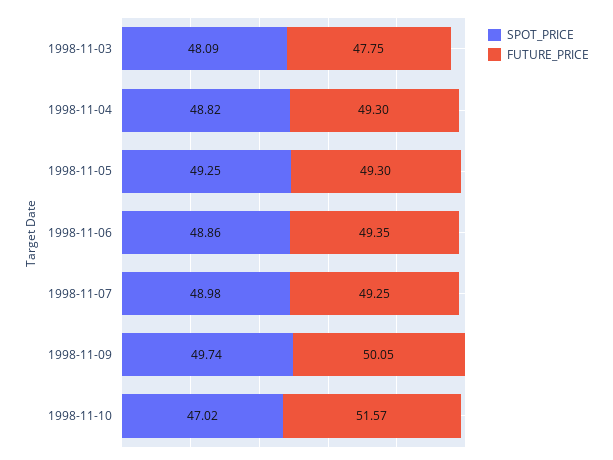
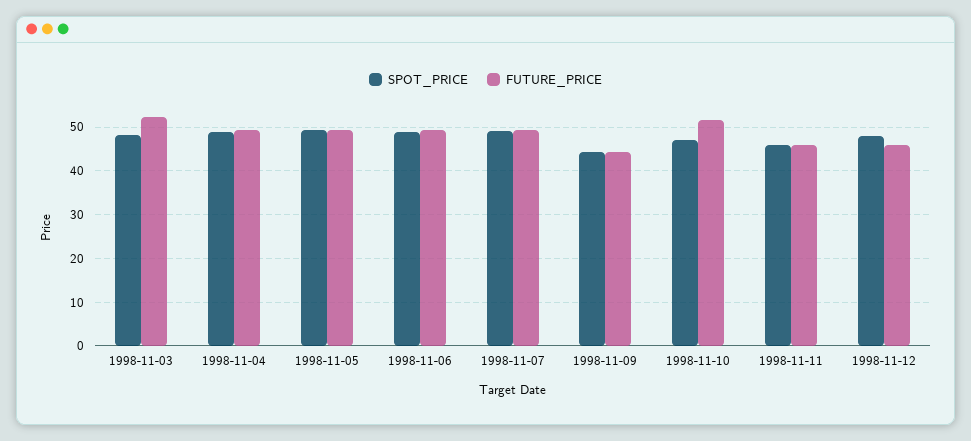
FUTURE_PRICE, 1998-11-03: 47.75 -> 52
SPOT_PRICE, 1998-11-09: 49.74 -> 44
FUTURE_PRICE, 1998-11-09: 50.05 -> 44
SPOT_PRICE, 1998-11-11: none -> 46
FUTURE_PRICE, 1998-11-11: none -> 46
SPOT_PRICE, 1998-11-12: none -> 48
FUTURE_PRICE, 1998-11-12: none -> 46

